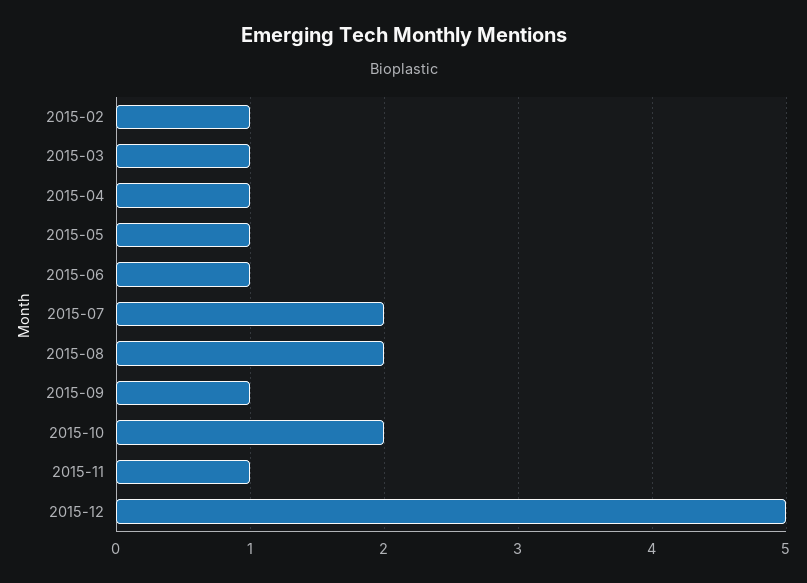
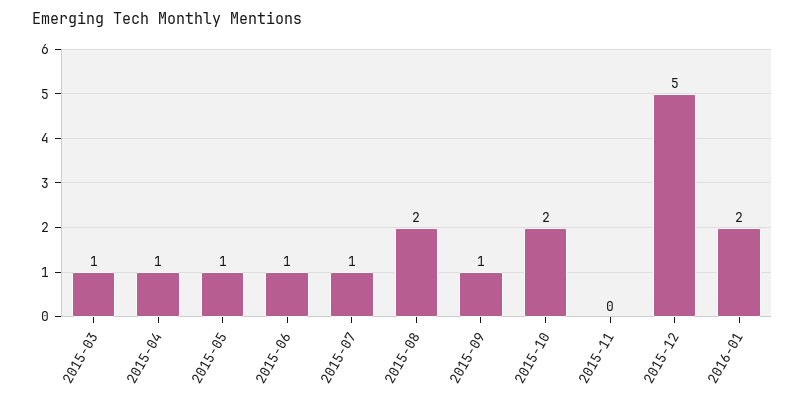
2015-02: 1 -> none
2015-07: 2 -> 1
2015-11: 1 -> 0
2016-01: none -> 2

